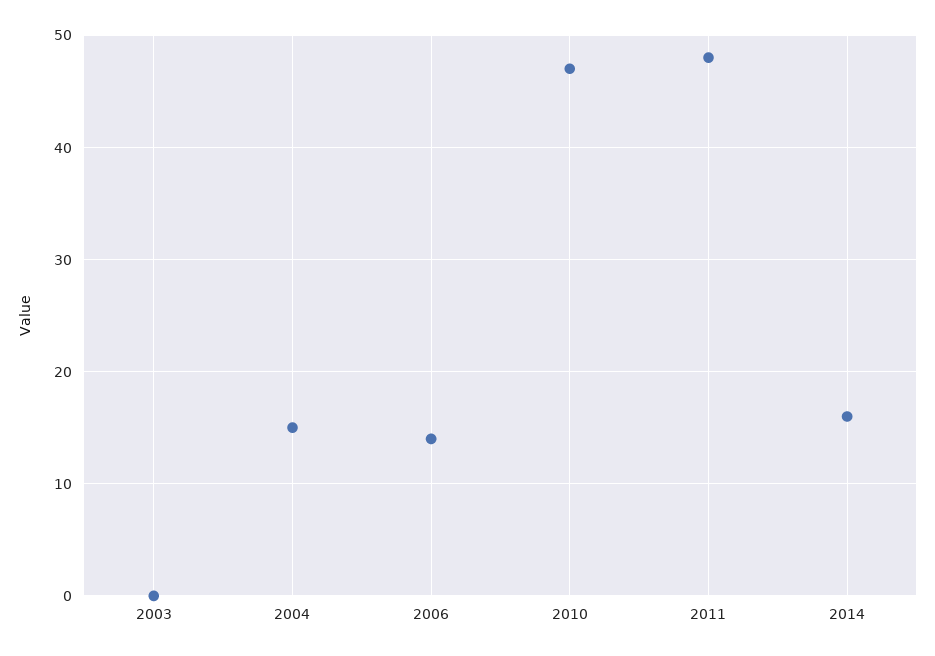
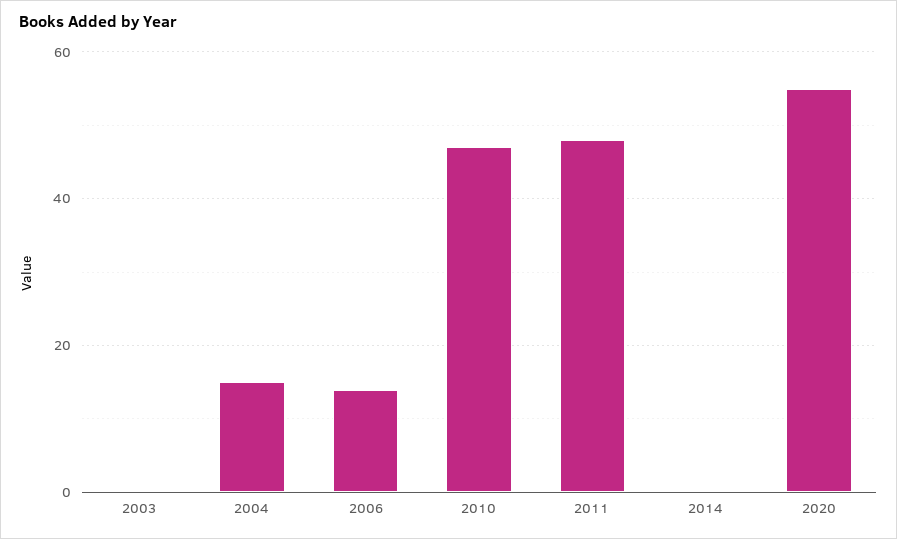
2014: 16 -> 0
2020: none -> 55

